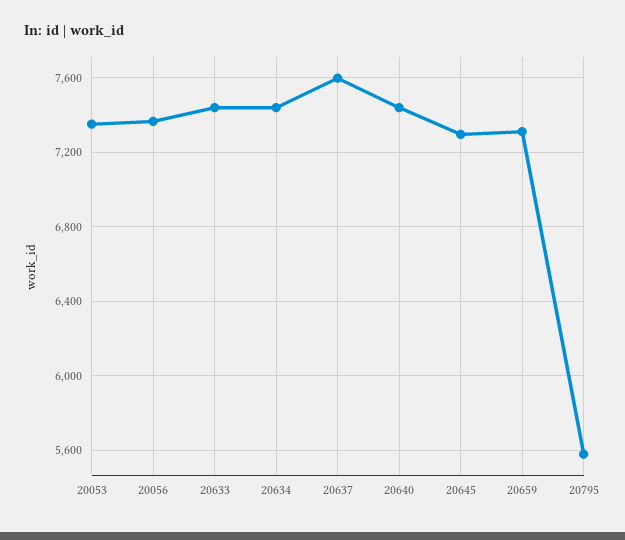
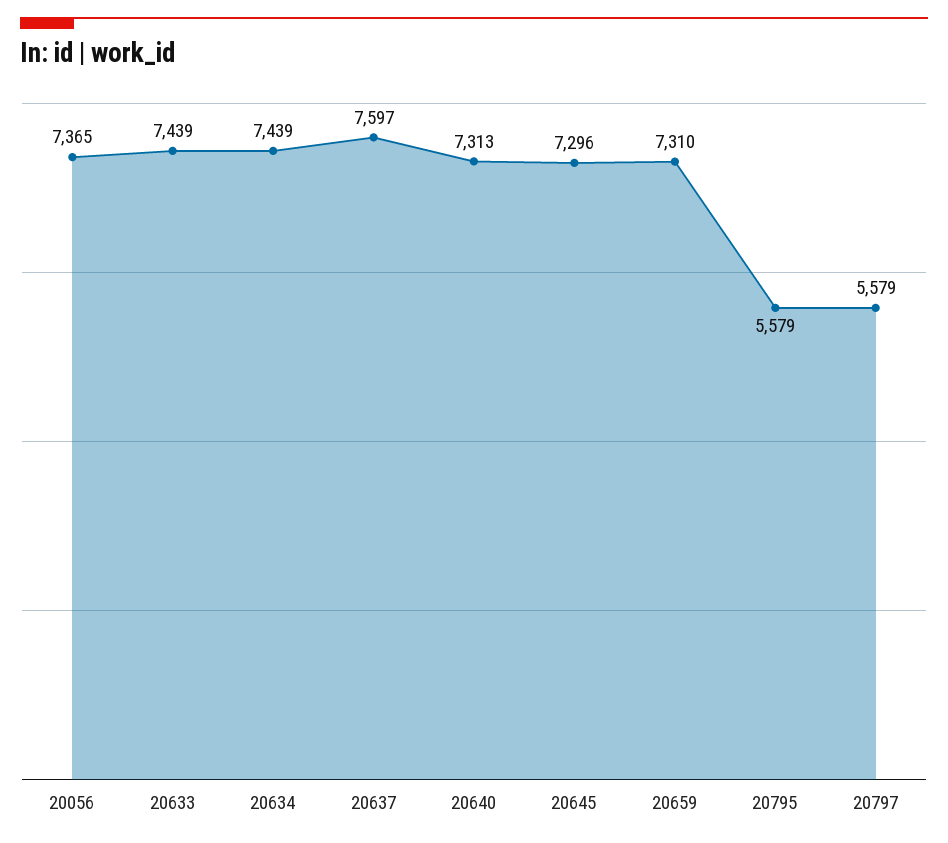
20053: 7350 -> none
20640: 7450 -> 7313
20797: none -> 5579

